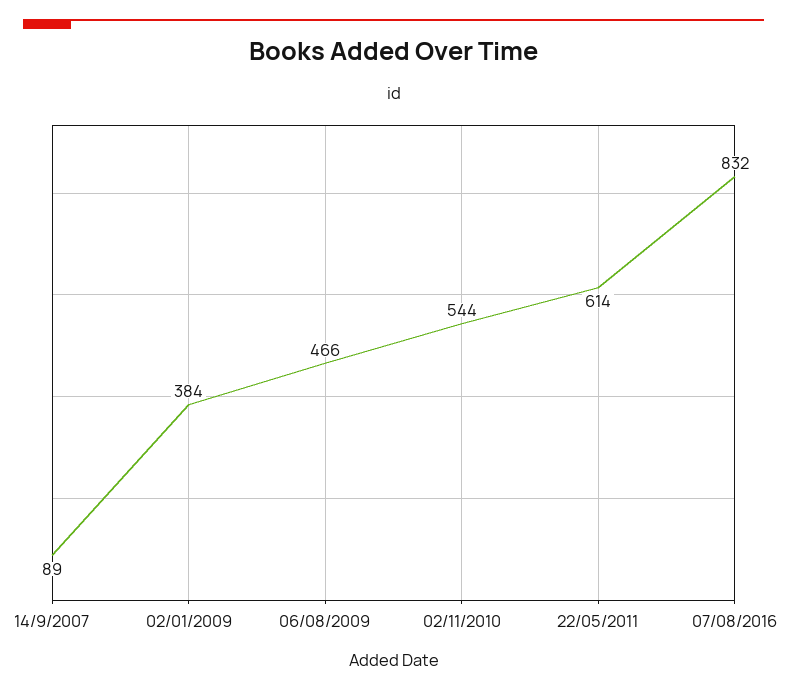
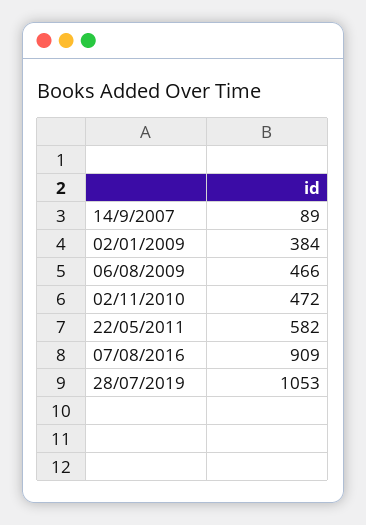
02/11/2010: 544 -> 472
22/05/2011: 614 -> 582
07/08/2016: 832 -> 909
28/07/2019: none -> 1053

